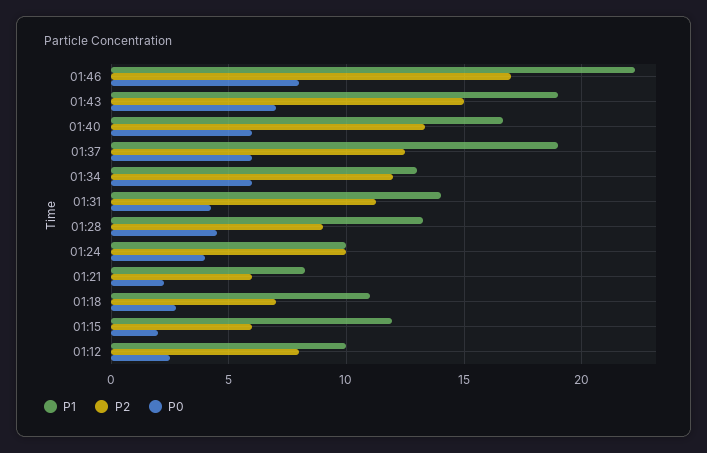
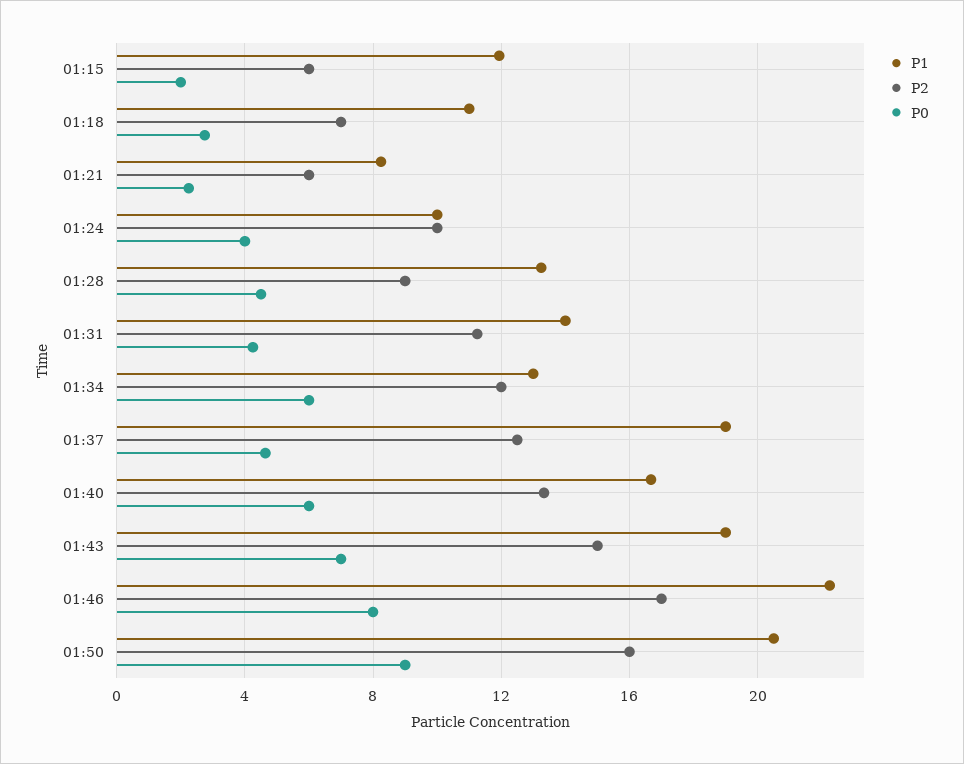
P0, 01:37: 6 -> 4.5
P1, 01:12: 10 -> none
P2, 01:12: 8 -> none
P0, 01:12: 2.5 -> none
P1, 01:50: none -> 20.5
P2, 01:50: none -> 16
P0, 01:50: none -> 9

